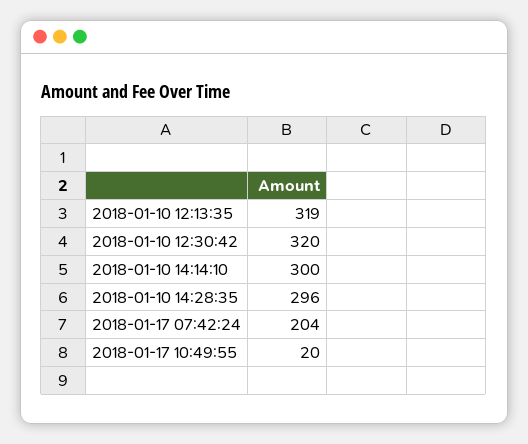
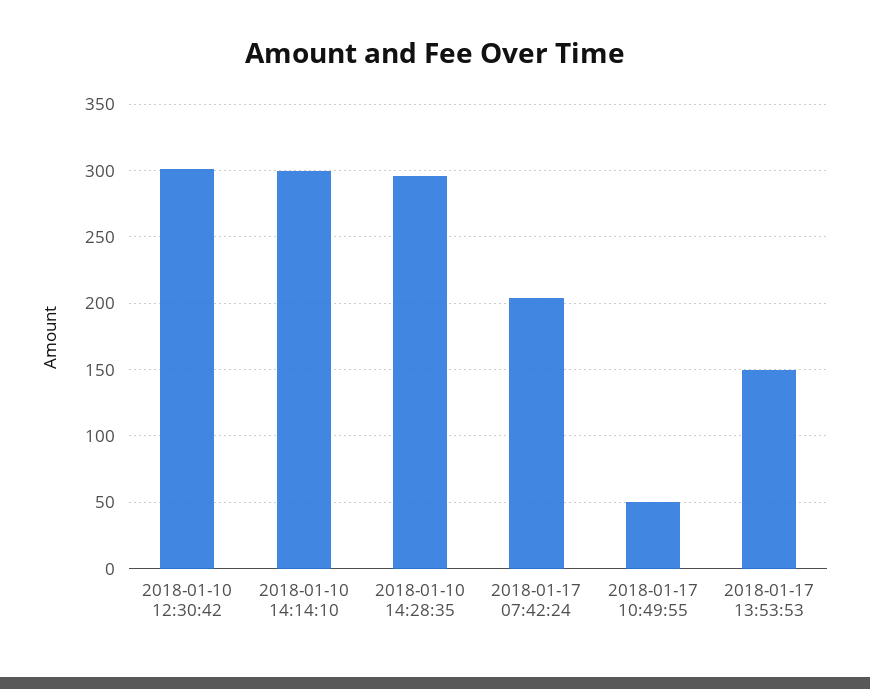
2018-01-10 12:13:35: 319 -> none
2018-01-10 12:30:42: 320 -> 300
2018-01-17 10:49:55: 20 -> 50
2018-01-17 13:53:53: none -> 150

